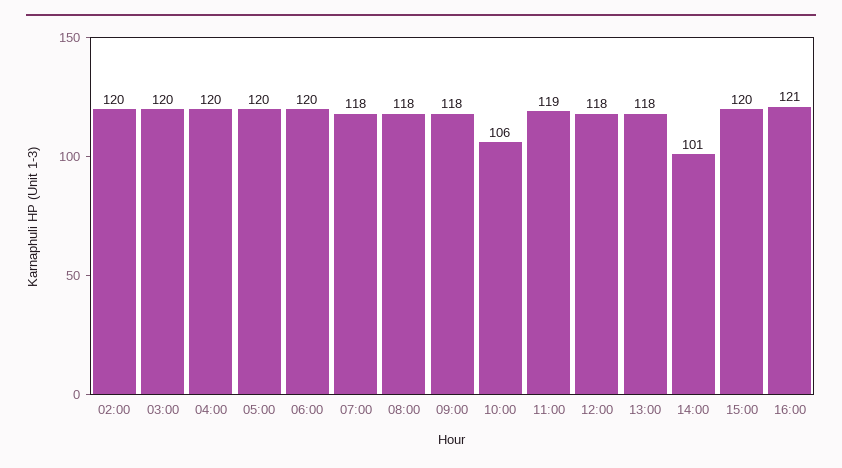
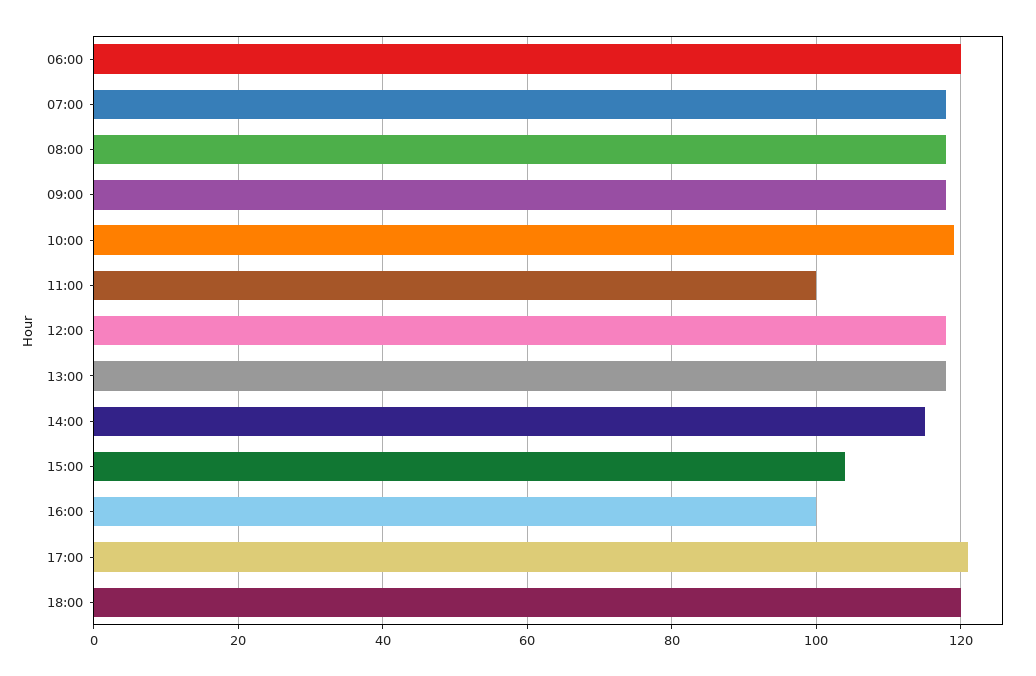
02:00: 120 -> none
03:00: 120 -> none
04:00: 120 -> none
05:00: 120 -> none
10:00: 106 -> 120
11:00: 119 -> 100
14:00: 101 -> 115
15:00: 120 -> 105
16:00: 121 -> 100
17:00: none -> 120
18:00: none -> 120

